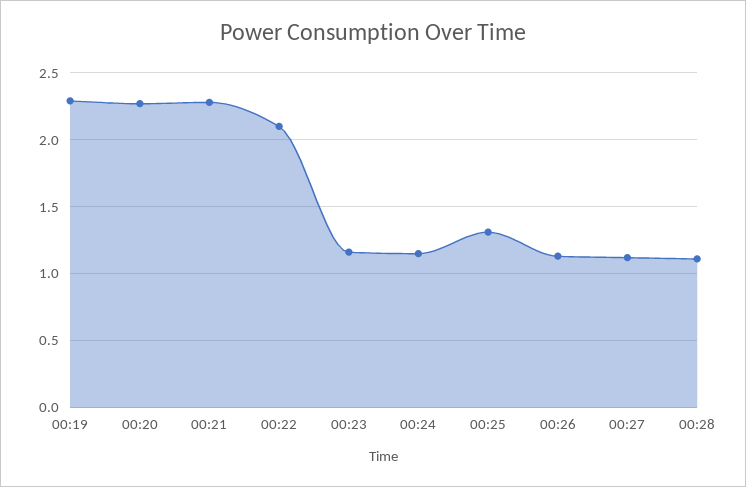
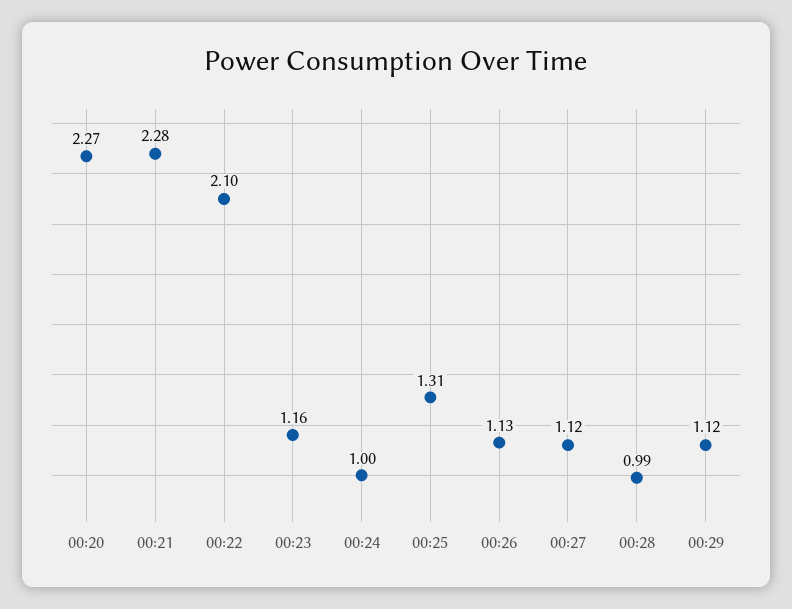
00:19: 2.3 -> none
00:24: 1.15 -> 1
00:28: 1.1 -> 0.99
00:29: none -> 1.12

